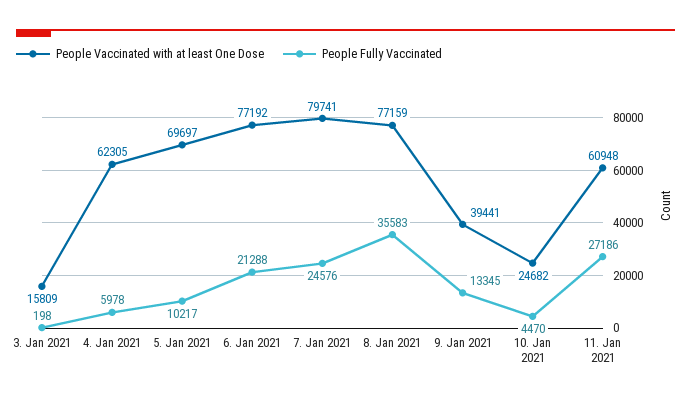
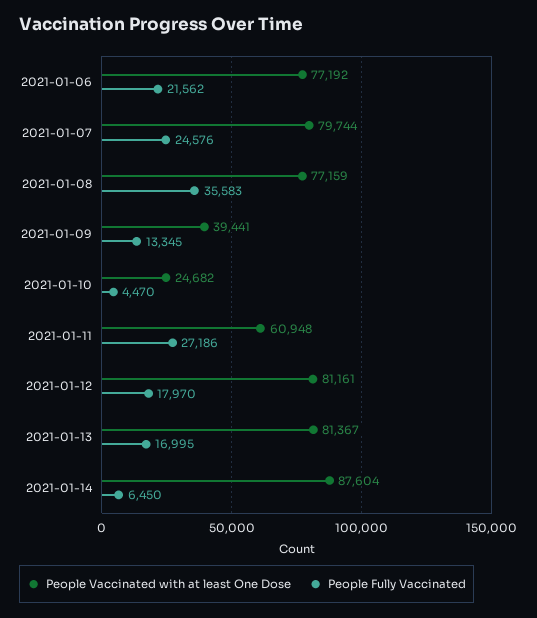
People Vaccinated with at least One Dose, 3. Jan 2021: 15809 -> none
People Fully Vaccinated, 3. Jan 2021: 198 -> none
People Vaccinated with at least One Dose, 4. Jan 2021: 62305 -> none
People Fully Vaccinated, 4. Jan 2021: 5978 -> none
People Vaccinated with at least One Dose, 5. Jan 2021: 69697 -> none
People Fully Vaccinated, 5. Jan 2021: 10217 -> none
People Fully Vaccinated, 6. Jan 2021: 21288 -> 21562
People Vaccinated with at least One Dose, 7. Jan 2021: 79741 -> 79744
People Vaccinated with at least One Dose, 2021-01-12: none -> 81161
People Fully Vaccinated, 2021-01-12: none -> 17970
People Vaccinated with at least One Dose, 2021-01-13: none -> 81367
People Fully Vaccinated, 2021-01-13: none -> 16995
People Vaccinated with at least One Dose, 2021-01-14: none -> 87604
People Fully Vaccinated, 2021-01-14: none -> 6450

